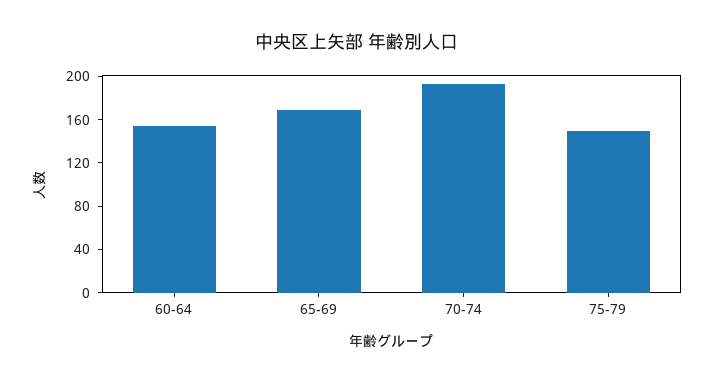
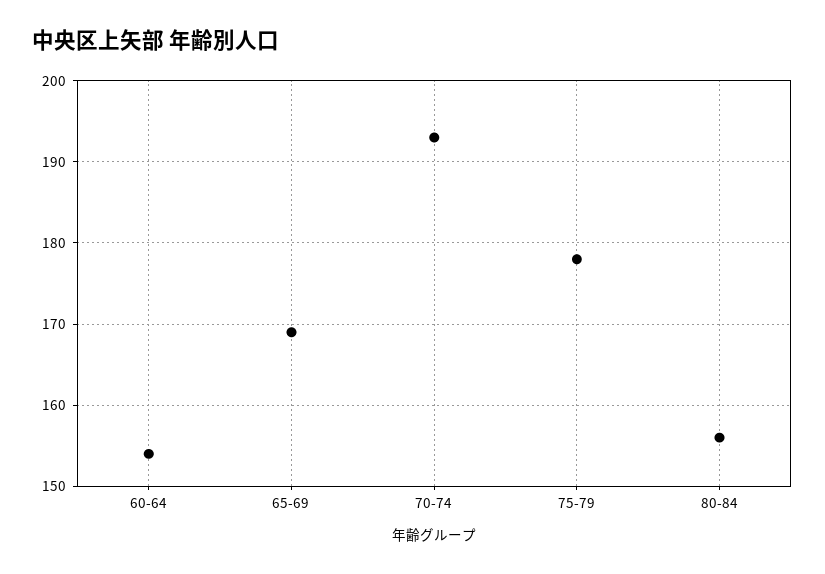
75-79: 150 -> 178
80-84: none -> 156

